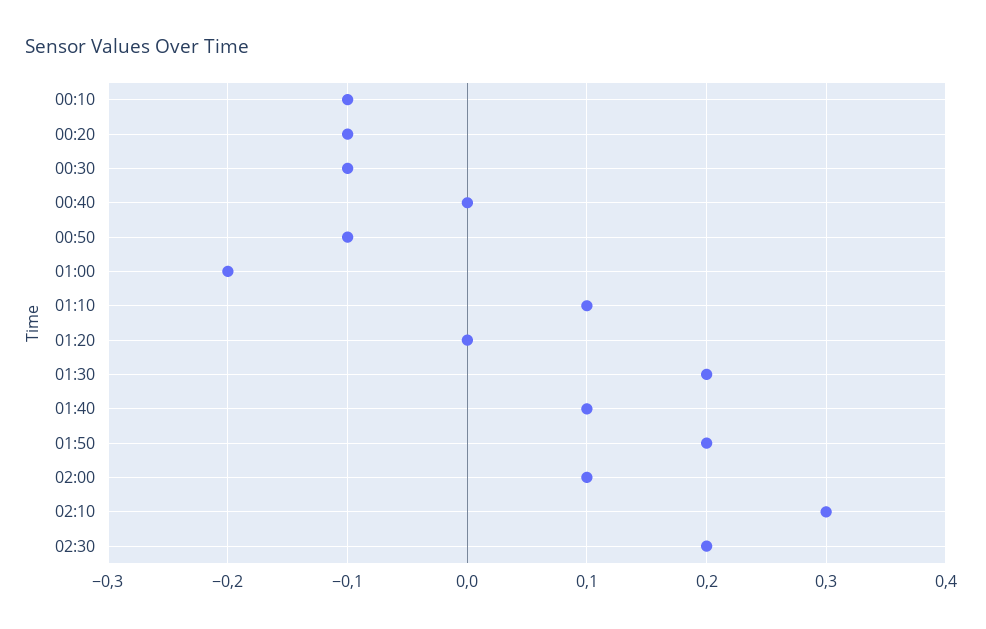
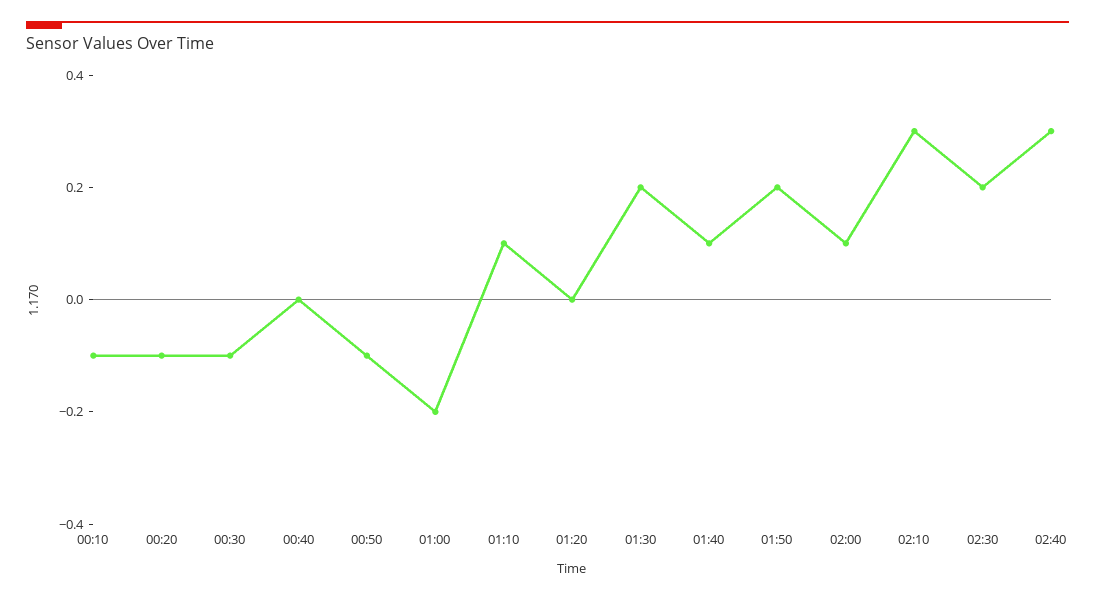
02:40: none -> 0.3

